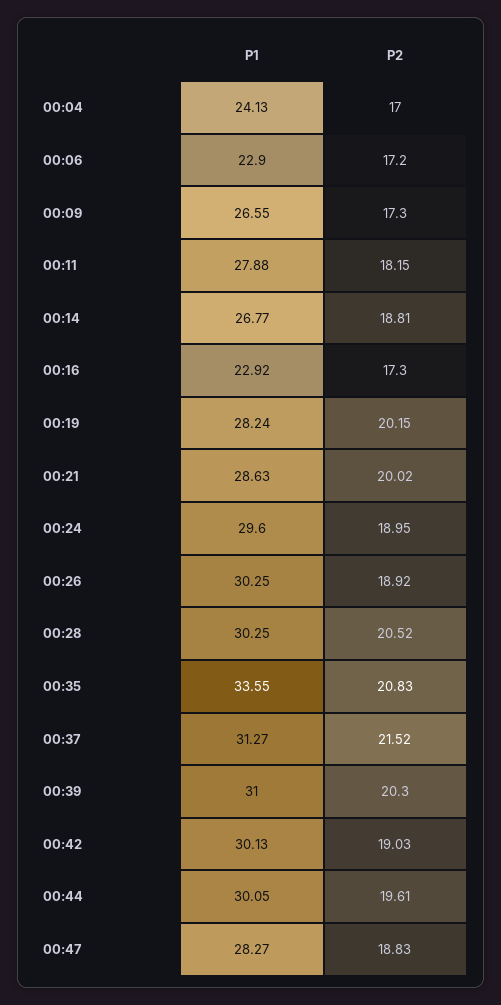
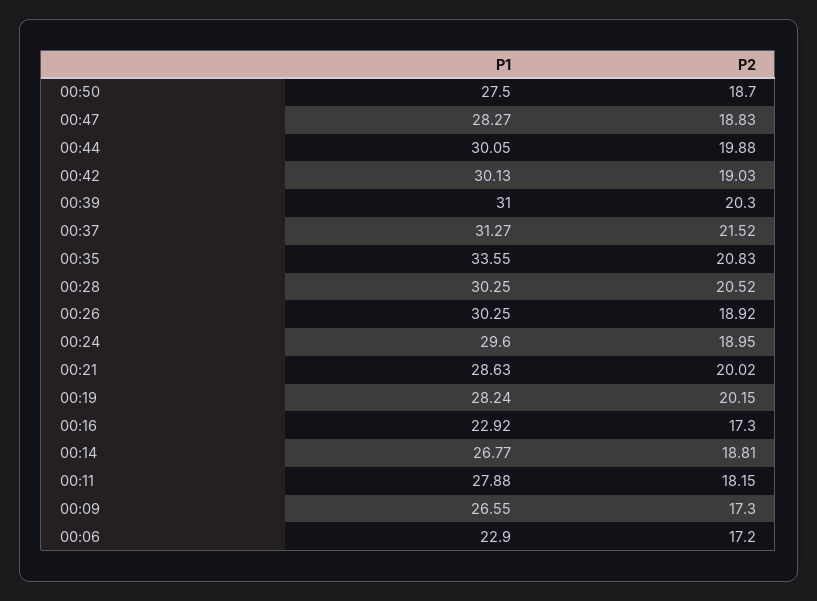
P1, 00:04: 24.13 -> none
P2, 00:04: 17 -> none
P2, 00:44: 19.61 -> 19.88
P1, 00:50: none -> 27.5
P2, 00:50: none -> 18.7

